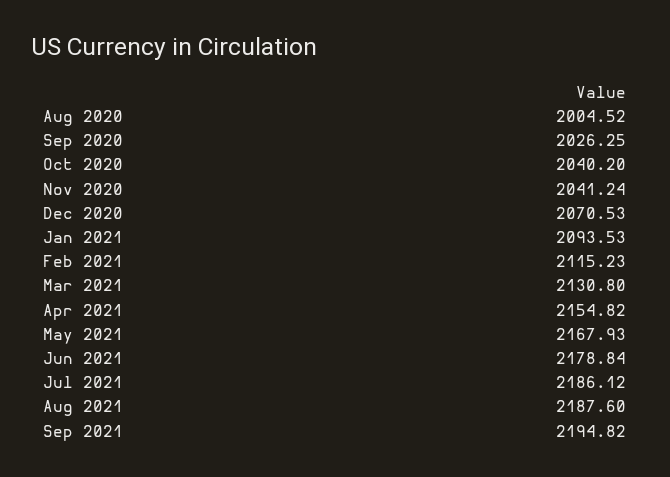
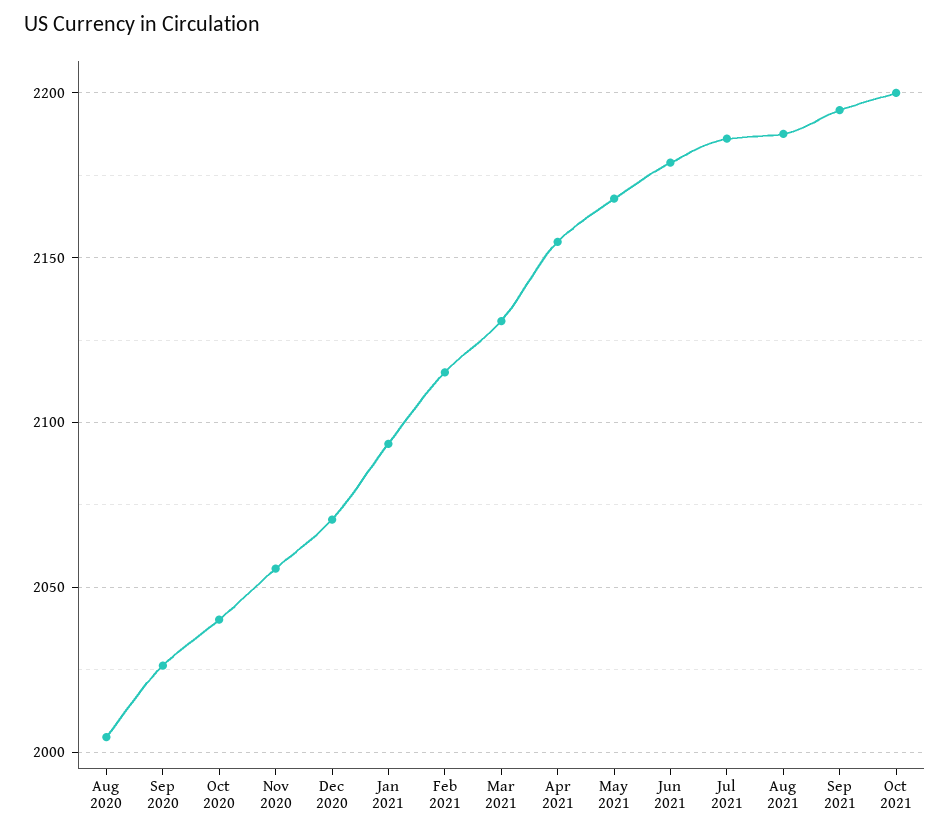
Nov 2020: 2041.24 -> 2055
Oct 2021: none -> 2200

